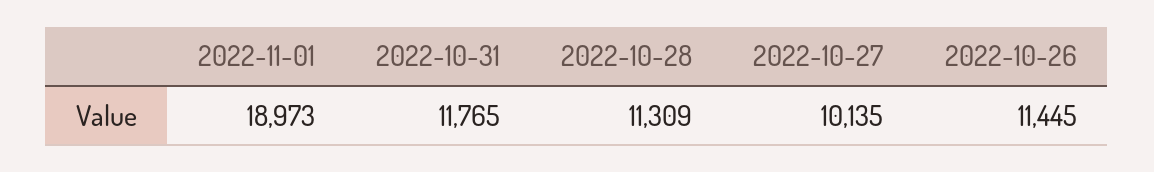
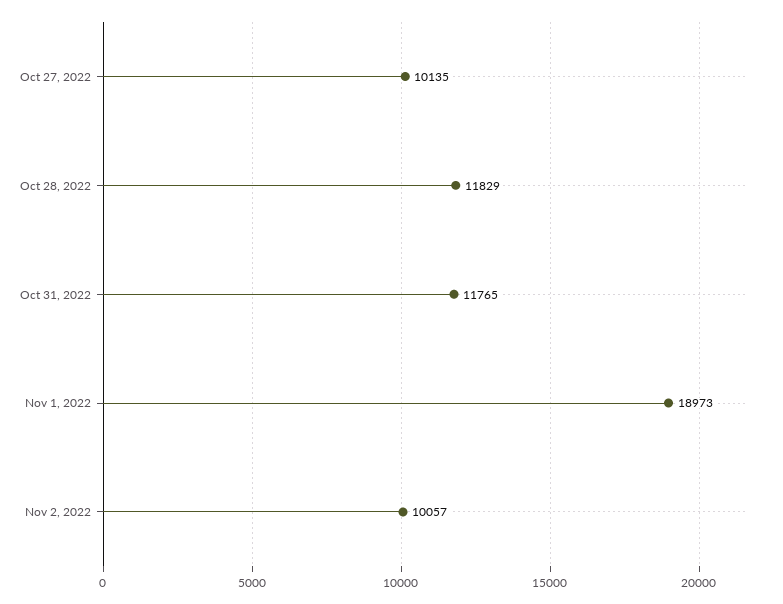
2022-10-28: 11309 -> 11829
2022-10-26: 11445 -> none
Nov 2, 2022: none -> 10057

